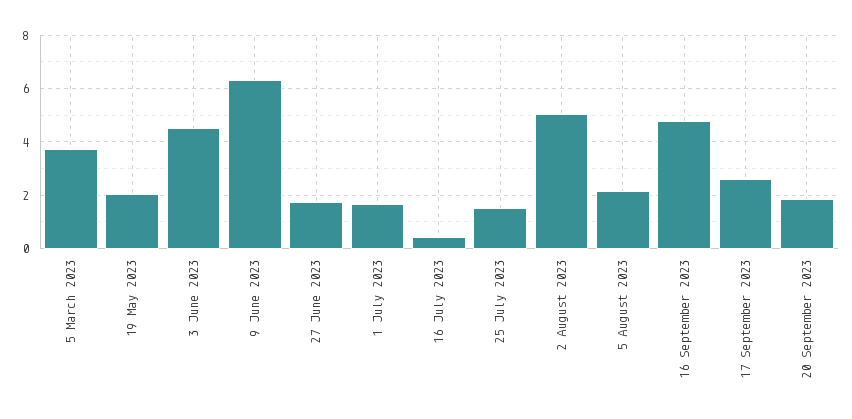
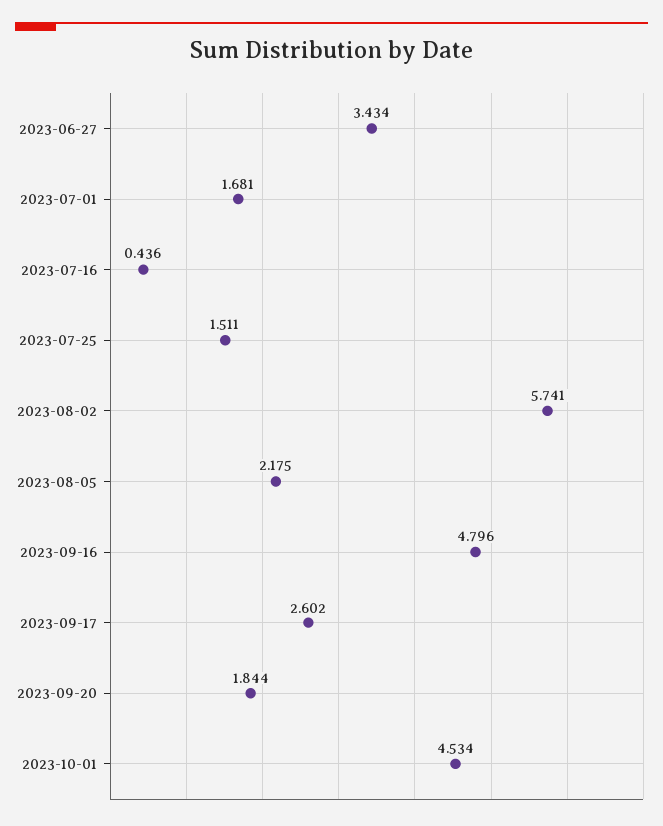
5 March 2023: 3.75 -> none
19 May 2023: 2 -> none
3 June 2023: 4.5 -> none
9 June 2023: 6.25 -> none
27 June 2023: 1.75 -> 3.434
2 August 2023: 5 -> 5.741
2023-10-01: none -> 4.534

